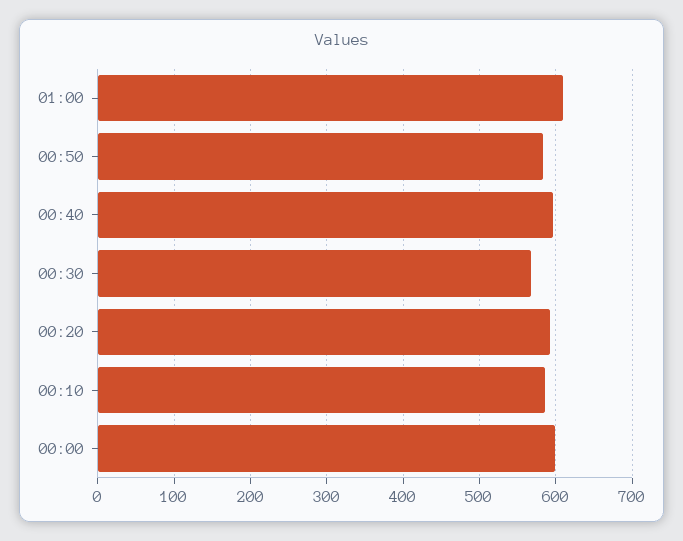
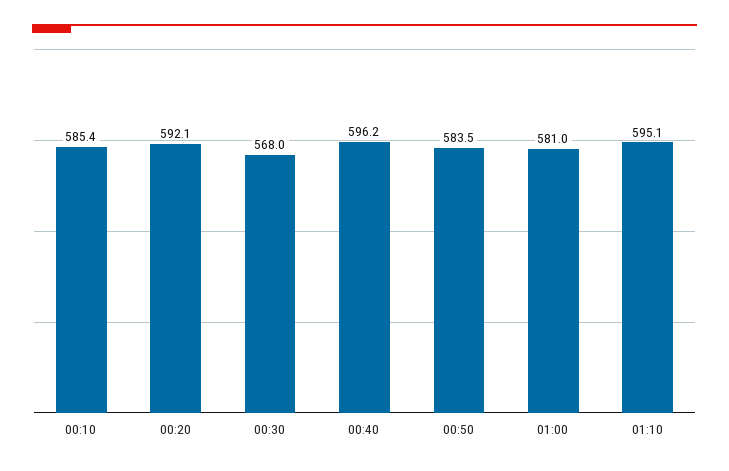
01:00: 610 -> 581
00:00: 600 -> none
01:10: none -> 595.1

